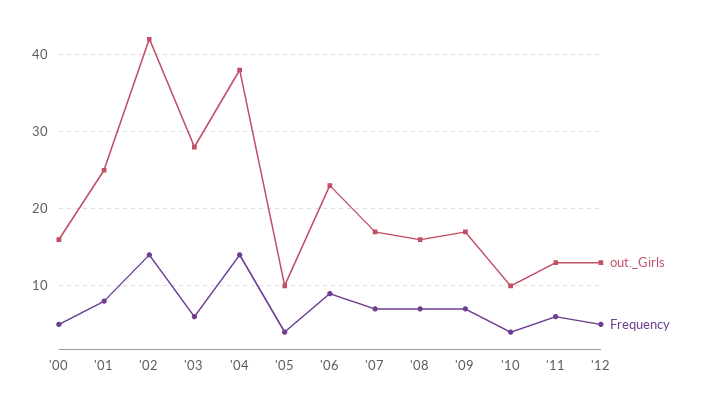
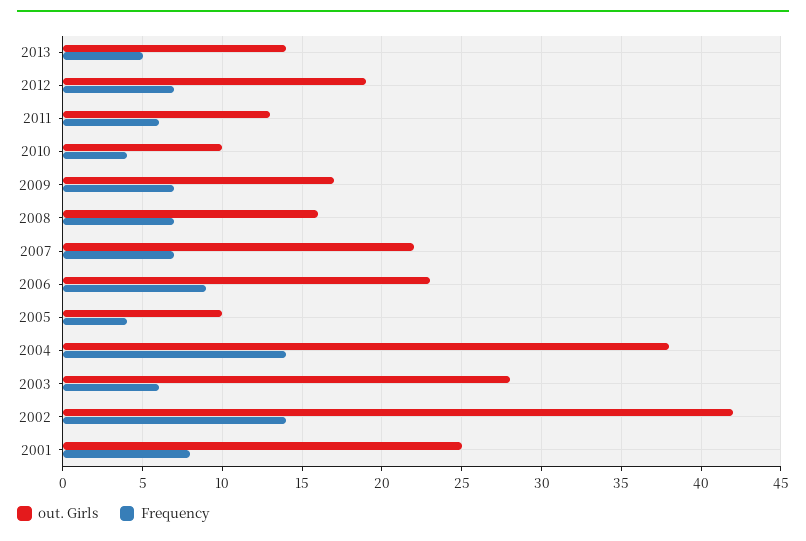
out._Girls, '00: 16 -> none
Frequency, '00: 5 -> none
out._Girls, '07: 17 -> 22
out._Girls, '12: 13 -> 19
Frequency, '12: 5 -> 7
out._Girls, 2013: none -> 14
Frequency, 2013: none -> 5

